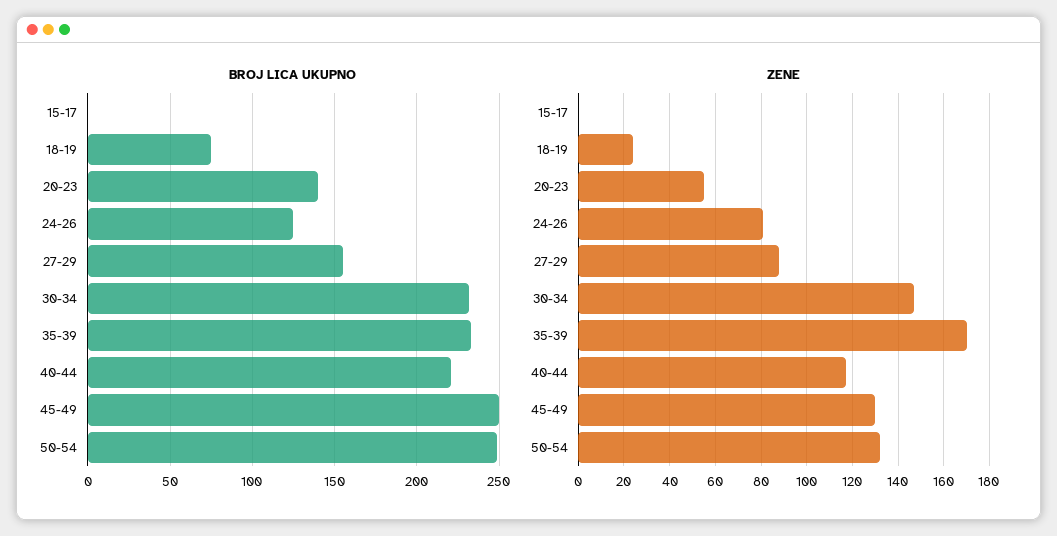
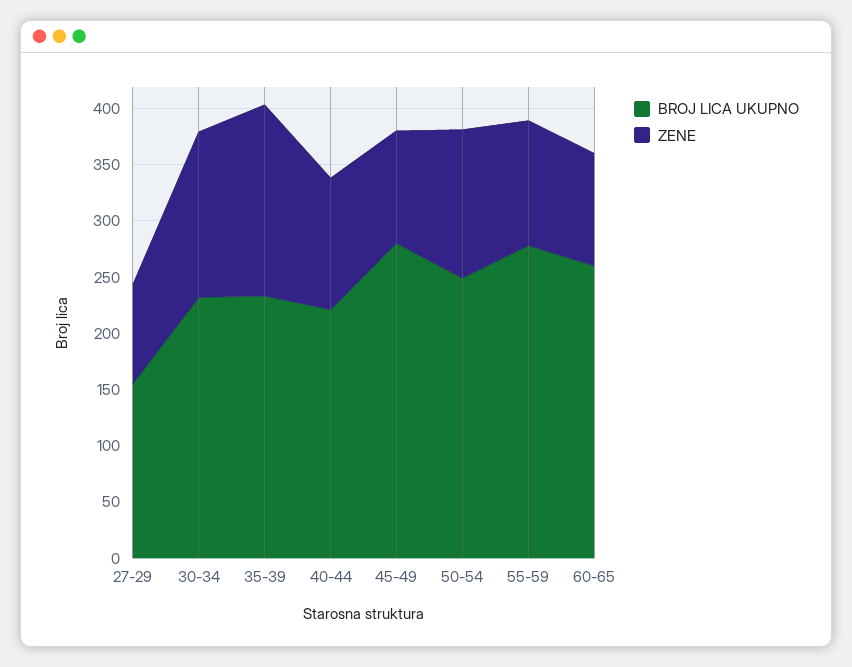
BROJ LICA UKUPNO, 15-17: 0 -> none
BROJ LICA UKUPNO, 18-19: 75 -> none
BROJ LICA UKUPNO, 20-23: 140 -> none
BROJ LICA UKUPNO, 24-26: 125 -> none
BROJ LICA UKUPNO, 45-49: 250 -> 280
ZENE, 15-17: 0 -> none
ZENE, 18-19: 25 -> none
ZENE, 20-23: 55 -> none
ZENE, 24-26: 80 -> none
ZENE, 45-49: 130 -> 100
BROJ LICA UKUPNO, 55-59: none -> 280
ZENE, 55-59: none -> 110
BROJ LICA UKUPNO, 60-65: none -> 260
ZENE, 60-65: none -> 100

